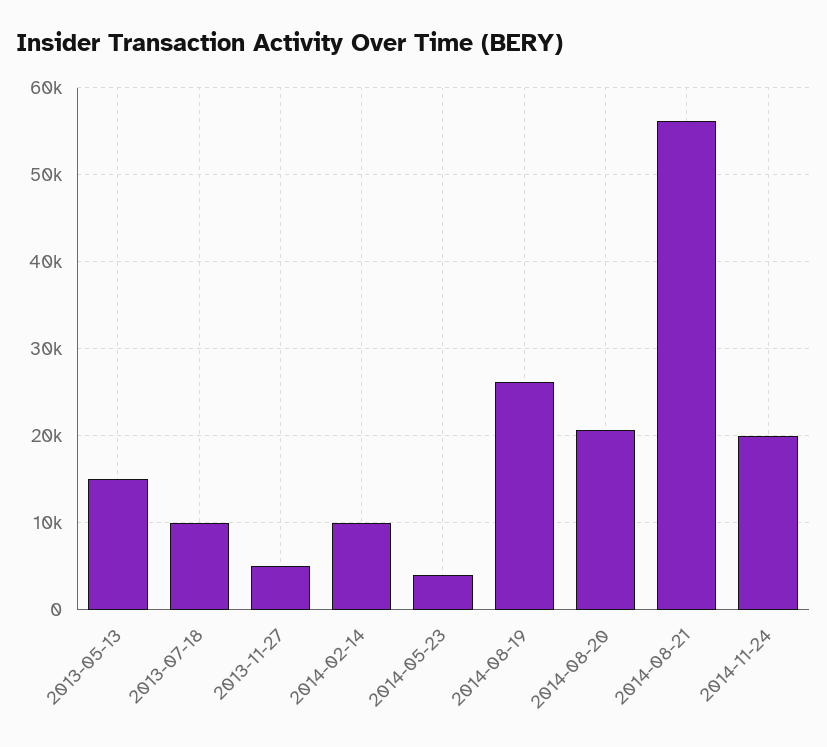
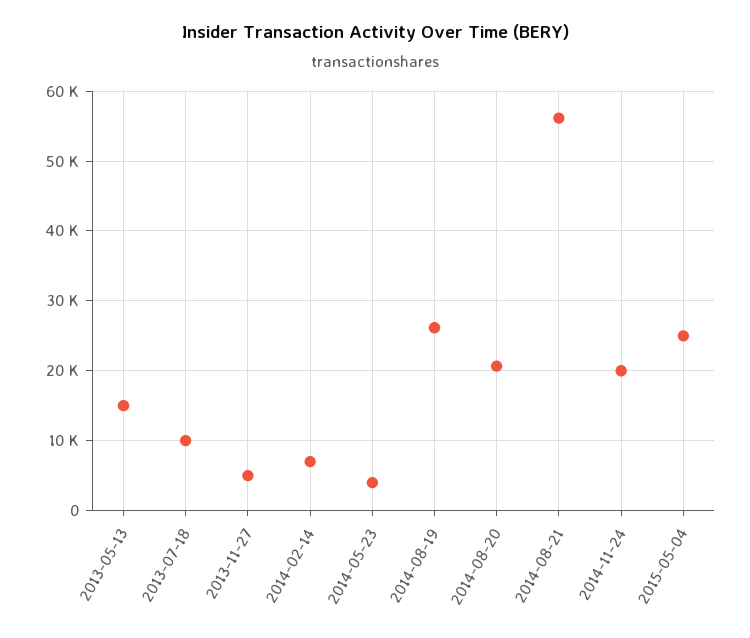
2014-02-14: 10000 -> 7000
2015-05-04: none -> 25000

